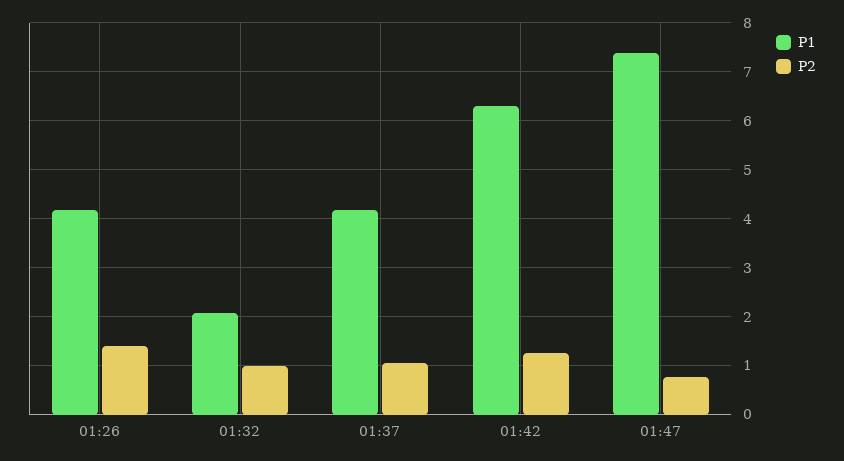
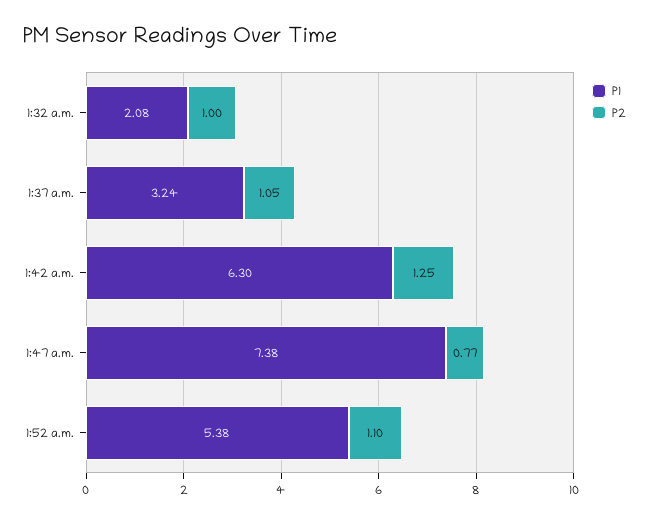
P1, 01:26: 4.2 -> none
P2, 01:26: 1.4 -> none
P1, 01:37: 4.2 -> 3.24
P1, 1:52 a.m.: none -> 5.38
P2, 1:52 a.m.: none -> 1.1

